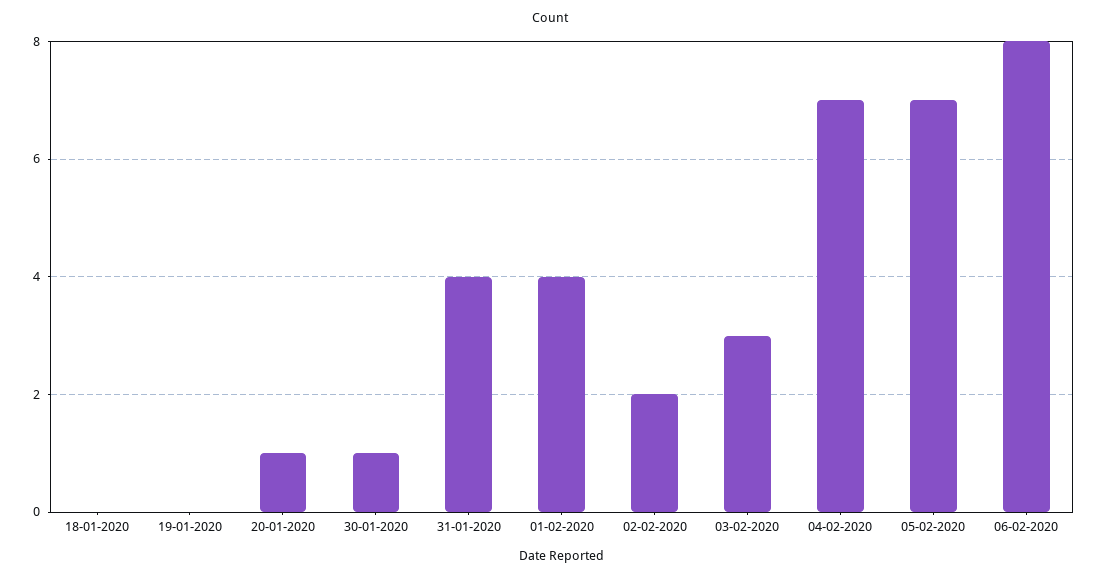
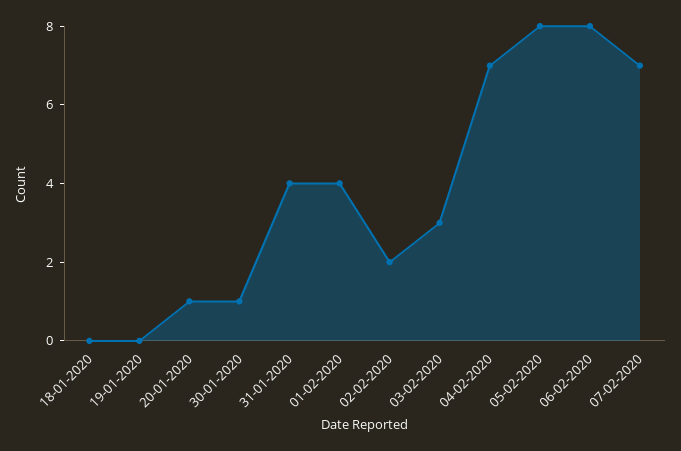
05-02-2020: 7 -> 8
07-02-2020: none -> 7

